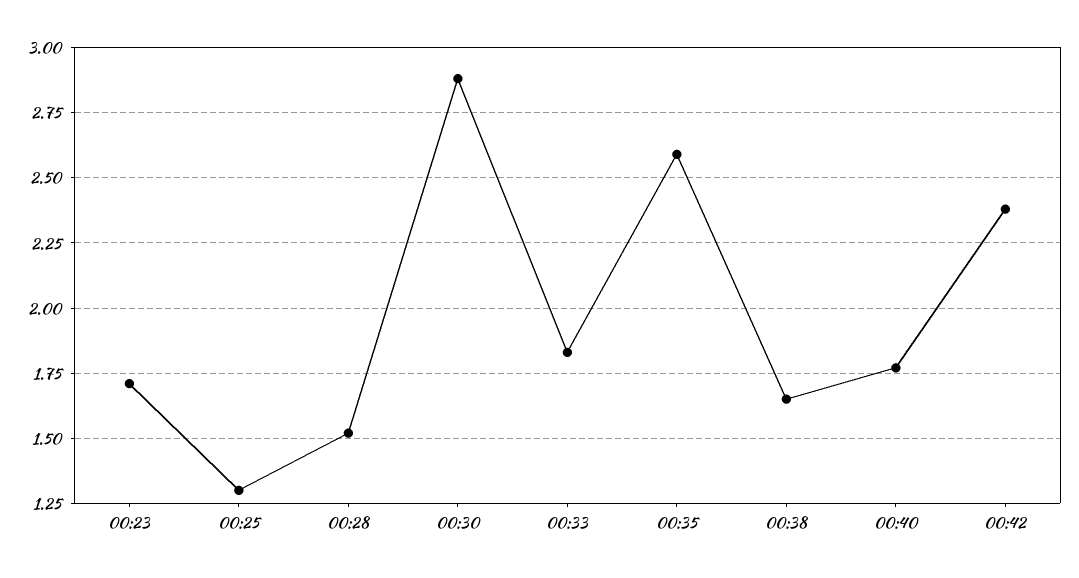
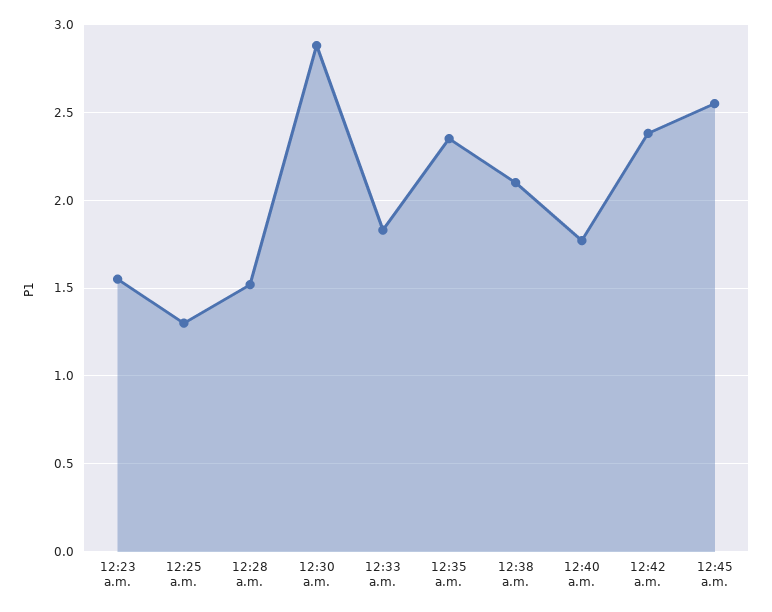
00:23: 1.7 -> 1.55
00:35: 2.6 -> 2.35
00:38: 1.65 -> 2.1
12:45 a.m.: none -> 2.55

